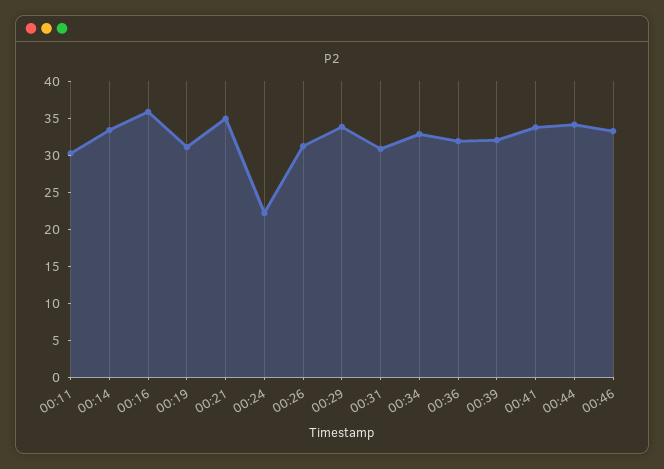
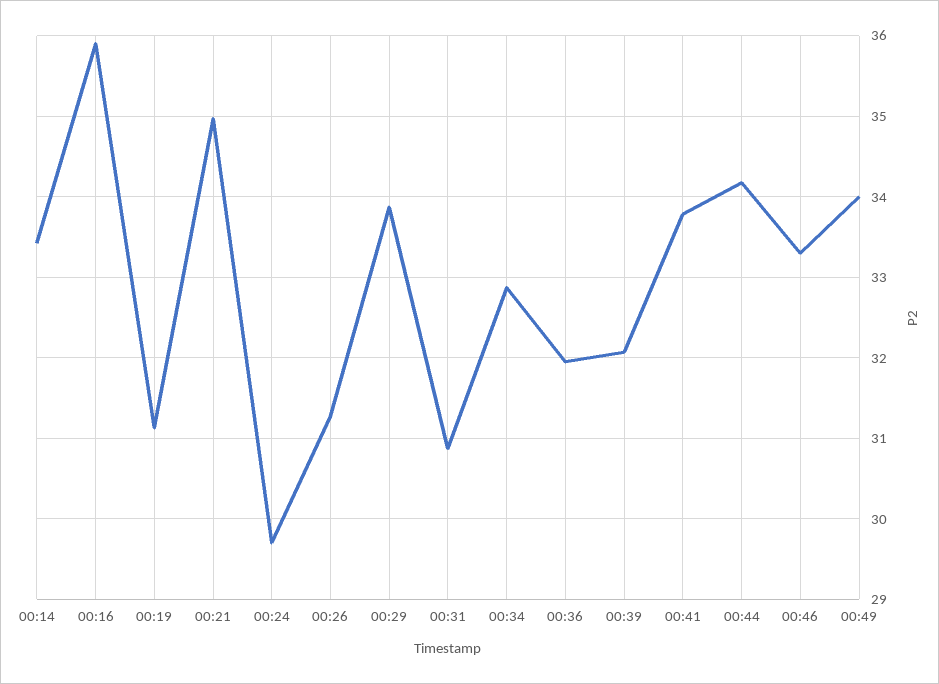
00:11: 30 -> none
00:24: 22.5 -> 29.7
00:49: none -> 34

